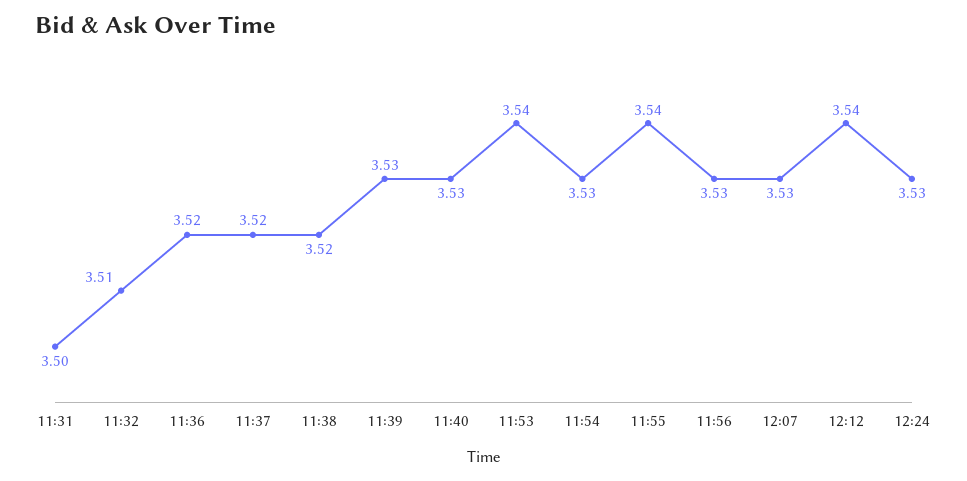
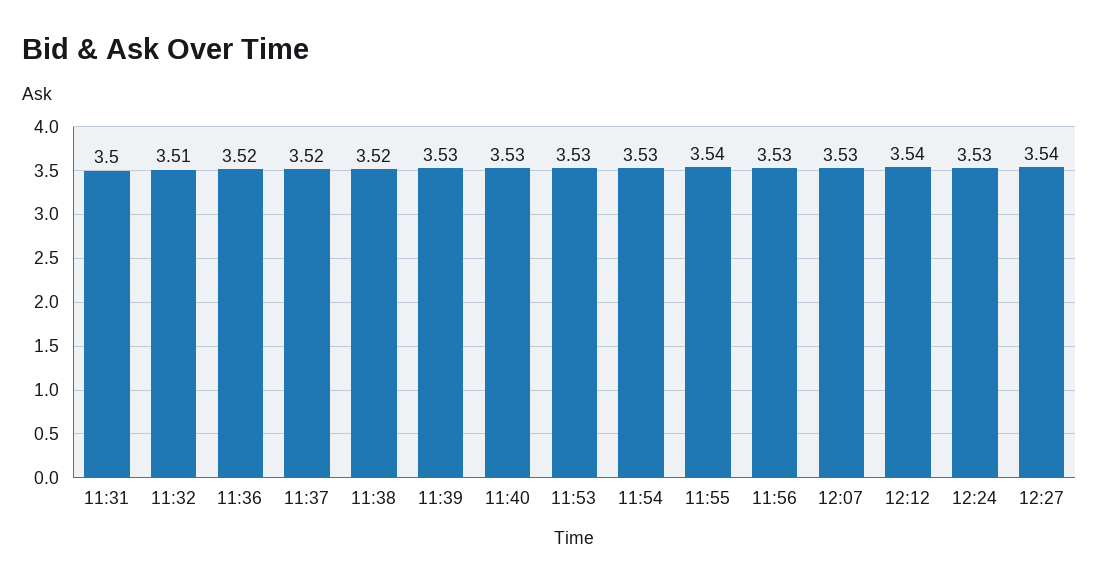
11:53: 3.54 -> 3.53
12:27: none -> 3.54

